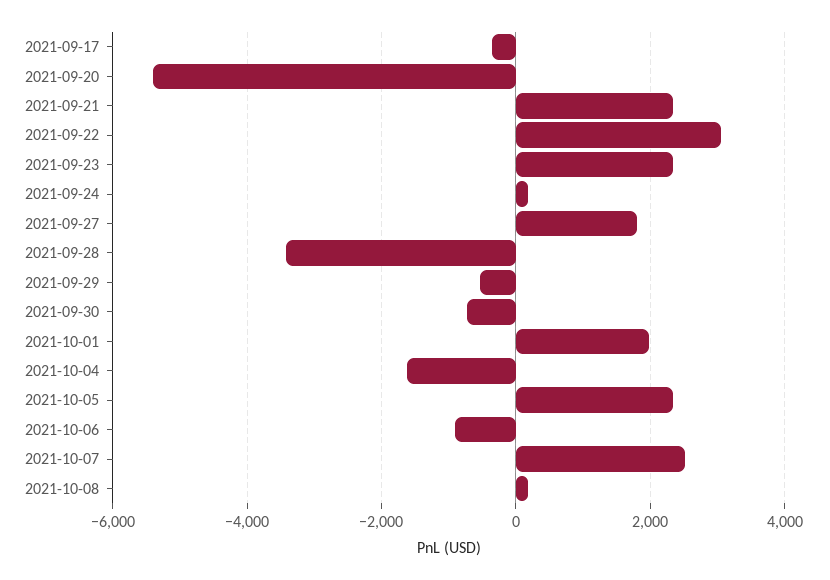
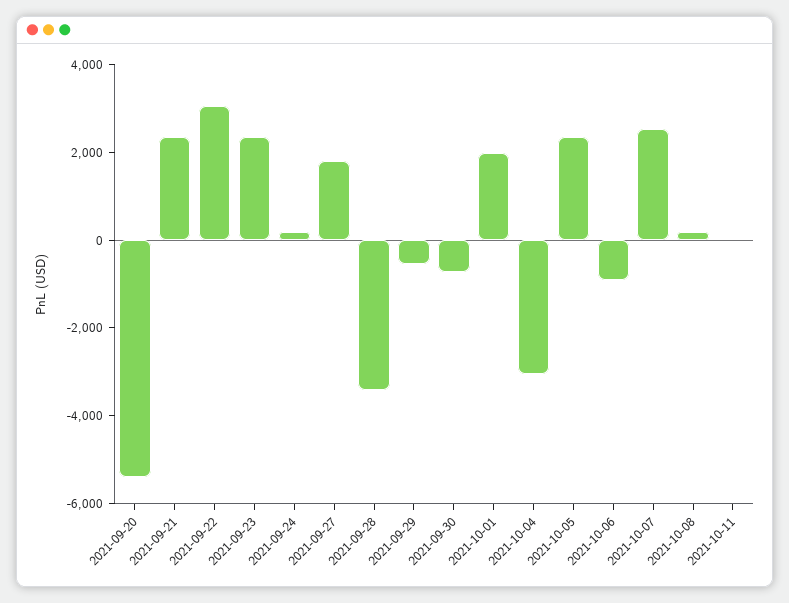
2021-09-17: -400 -> none
2021-10-04: -1600 -> -3000
2021-10-11: none -> 0

